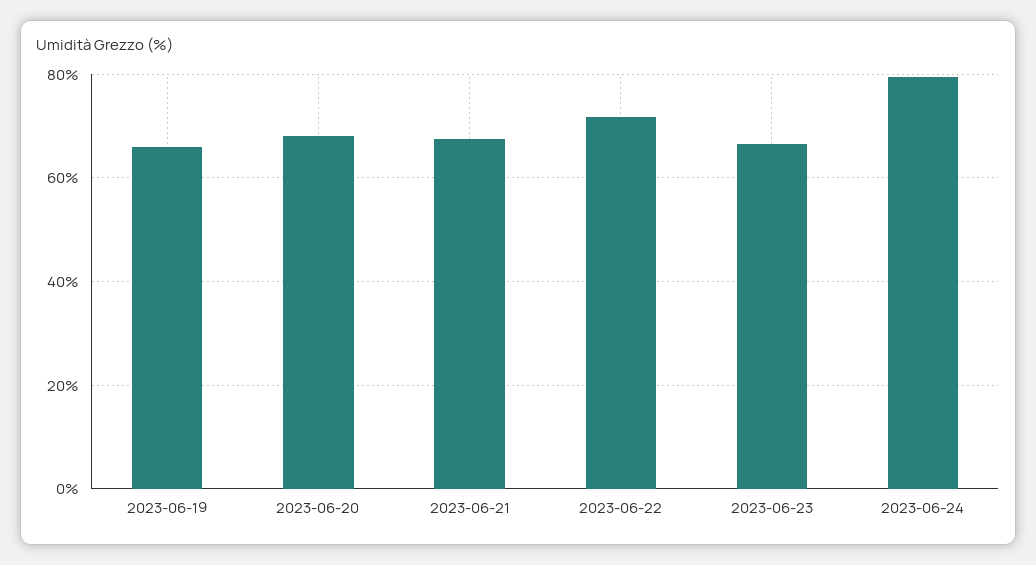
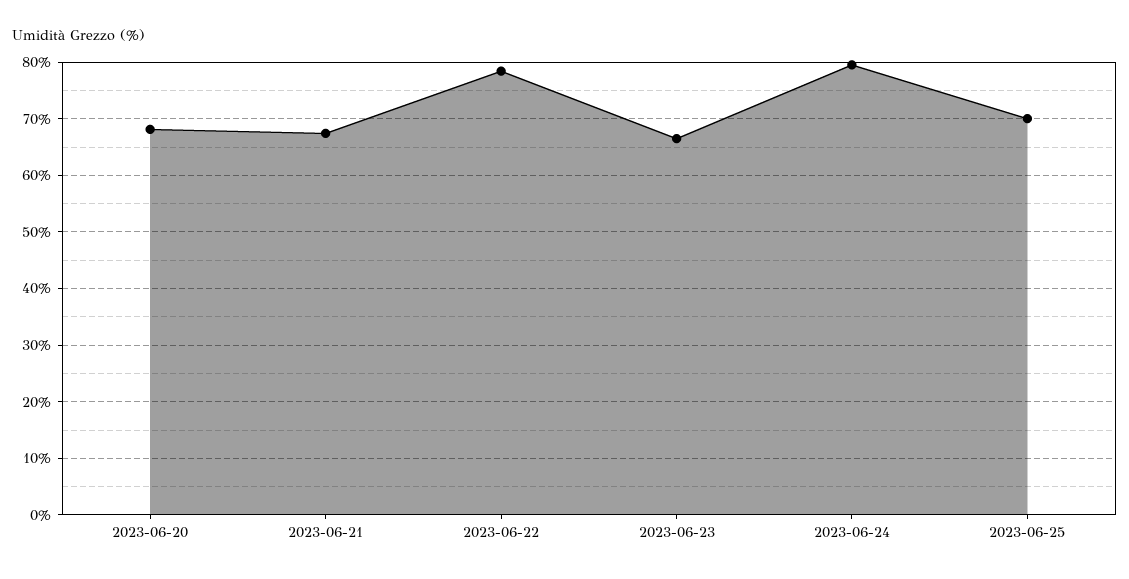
2023-06-19: 66 -> none
2023-06-22: 72 -> 78
2023-06-25: none -> 70

